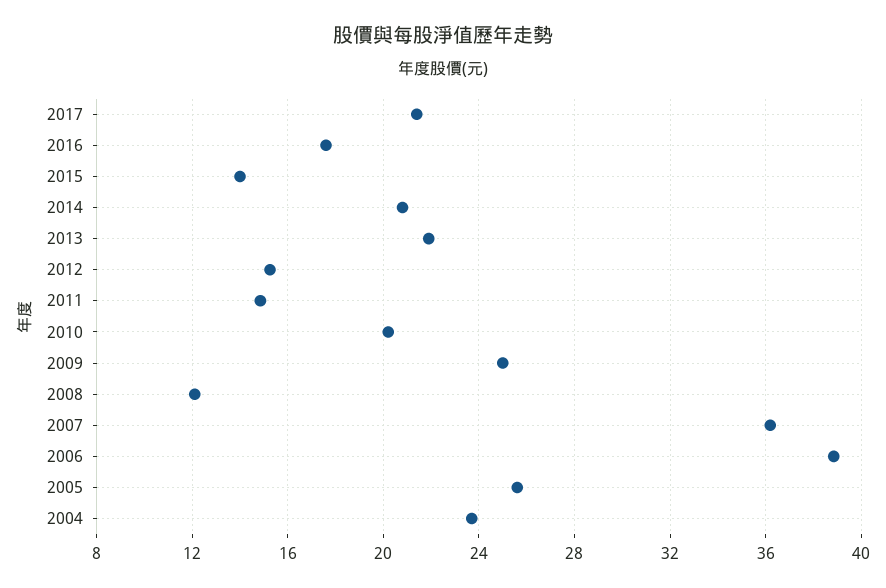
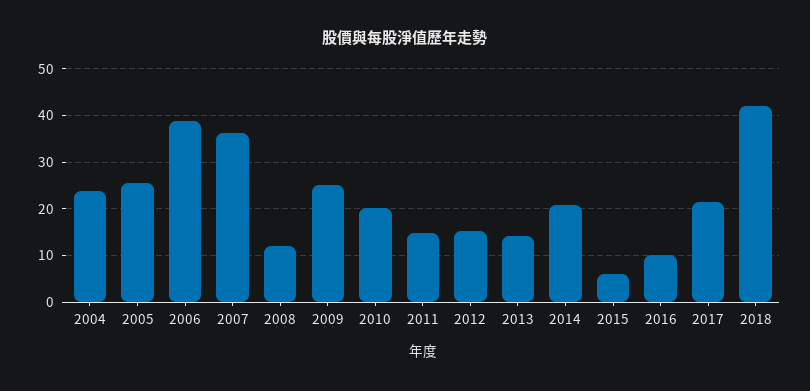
2016: 17.5 -> 10
2015: 14 -> 6
2013: 22 -> 14
2018: none -> 42

